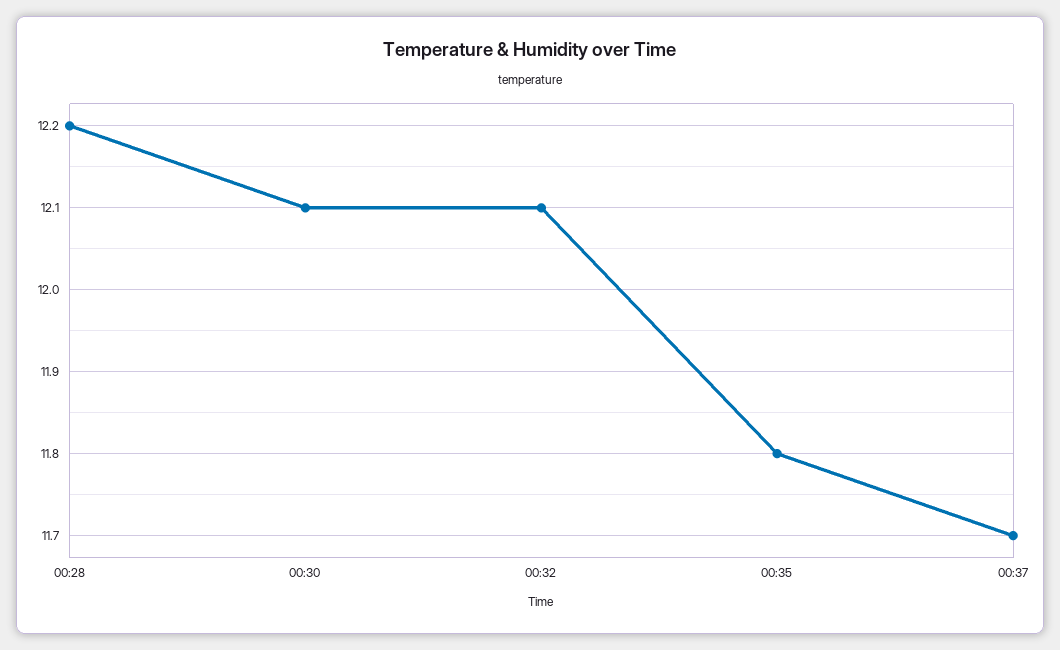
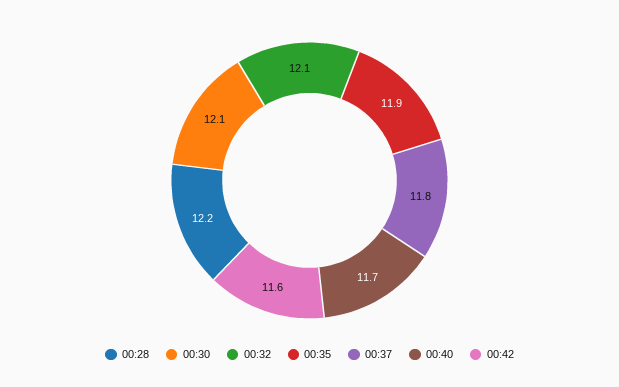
00:35: 11.8 -> 11.9
00:37: 11.7 -> 11.8
00:40: none -> 11.7
00:42: none -> 11.6

